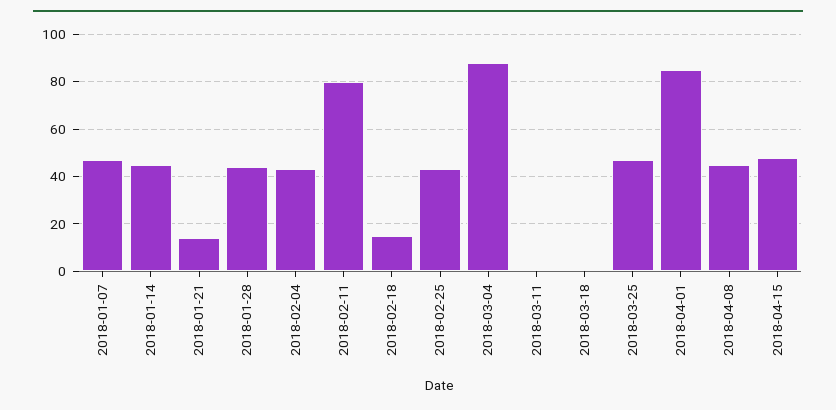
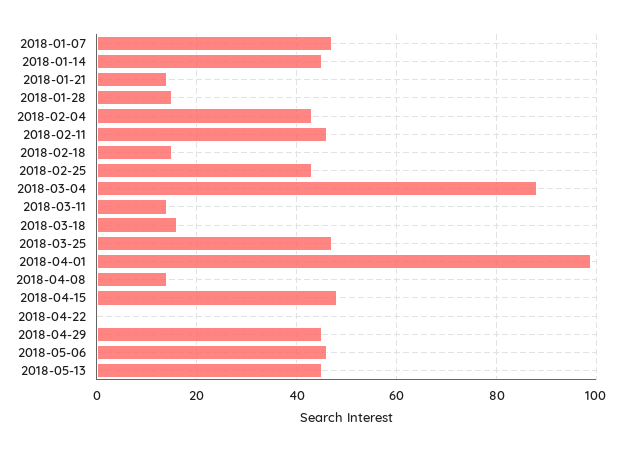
2018-01-28: 45 -> 15
2018-02-11: 80 -> 45
2018-03-11: 0 -> 15
2018-03-18: 0 -> 15
2018-04-01: 85 -> 100
2018-04-08: 45 -> 15
2018-04-22: none -> 0
2018-04-29: none -> 45
2018-05-06: none -> 45
2018-05-13: none -> 45

